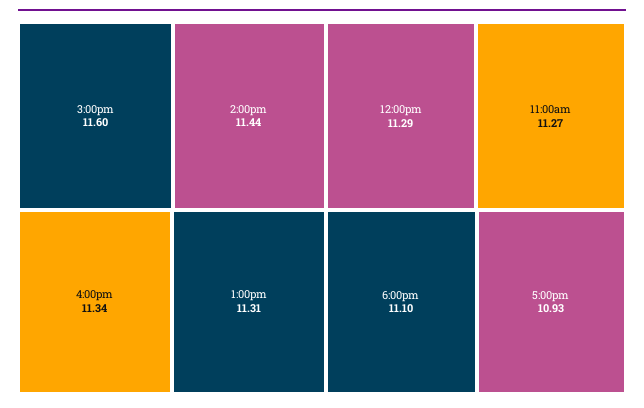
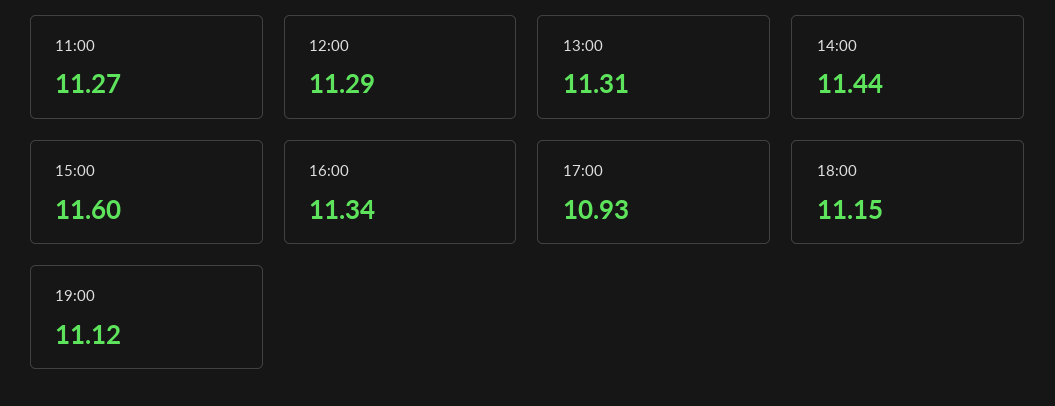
6:00pm: 11.1 -> 11.15
19:00: none -> 11.12

